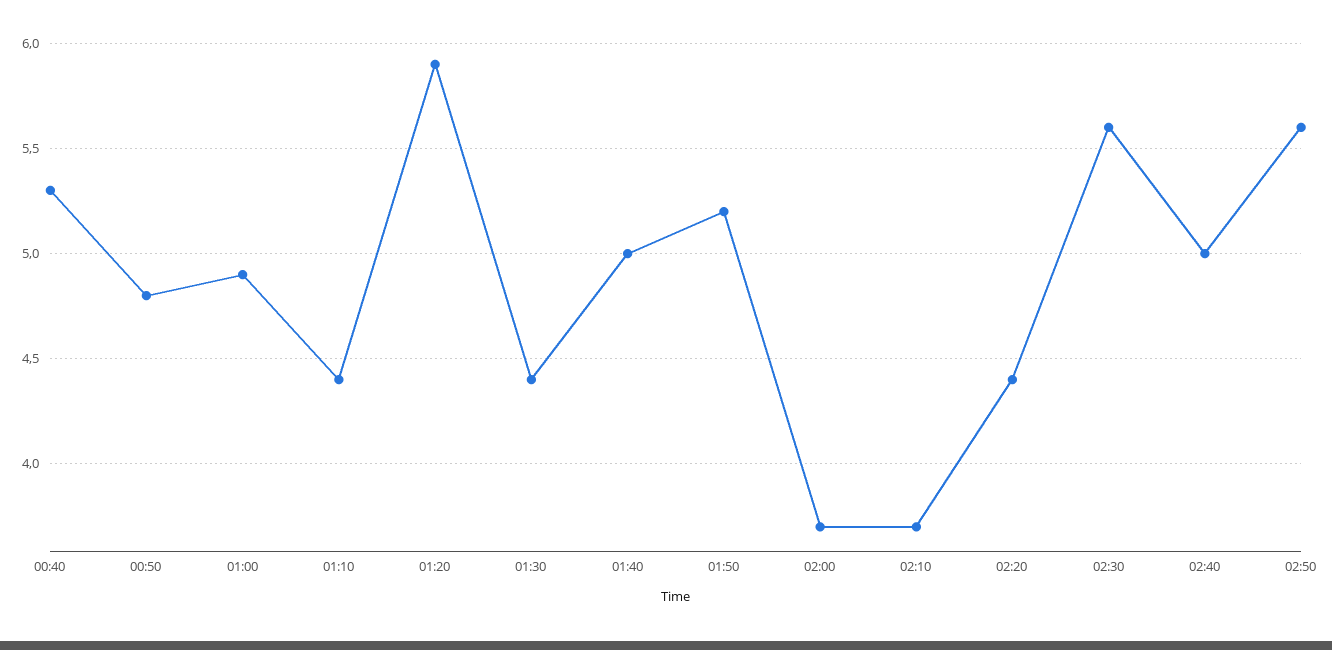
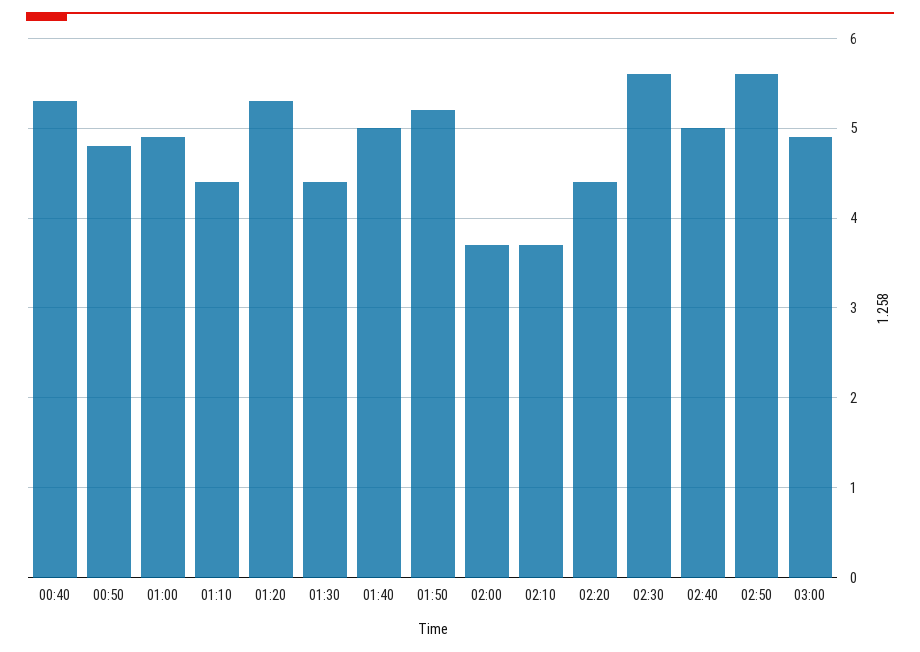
01:20: 5.9 -> 5.3
03:00: none -> 4.9

